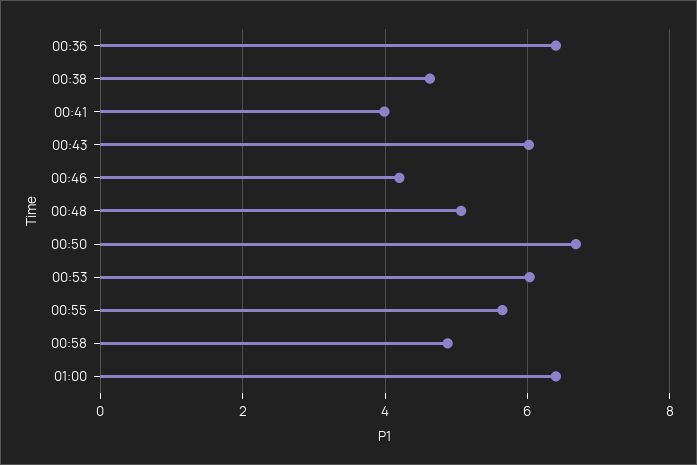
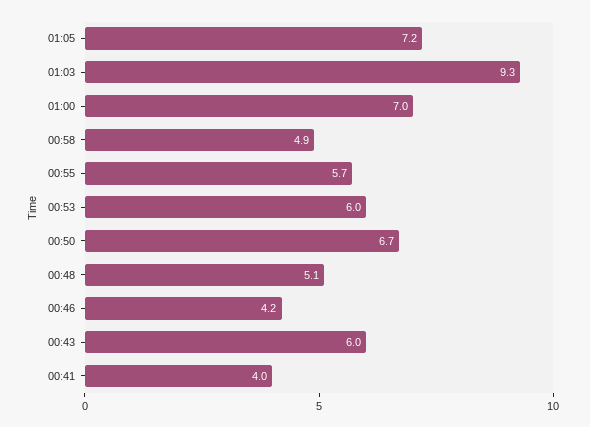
00:36: 6.4 -> none
00:38: 4.6 -> none
01:00: 6.4 -> 7
01:05: none -> 7.2
01:03: none -> 9.3

